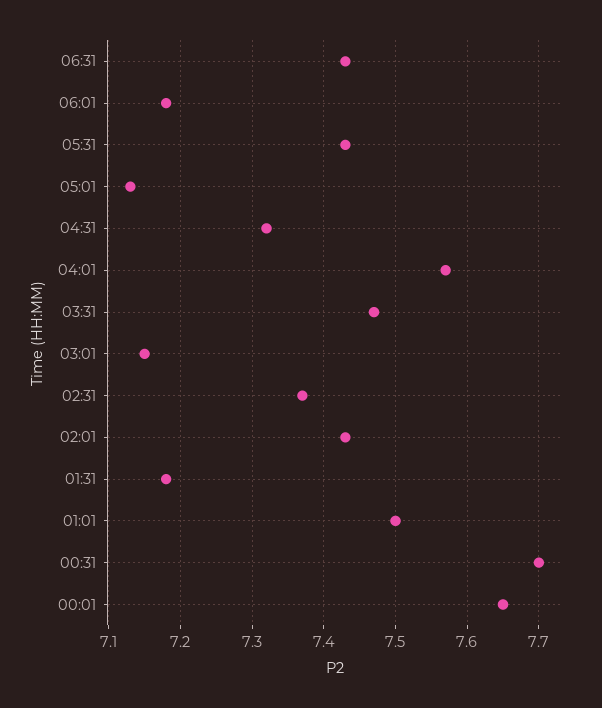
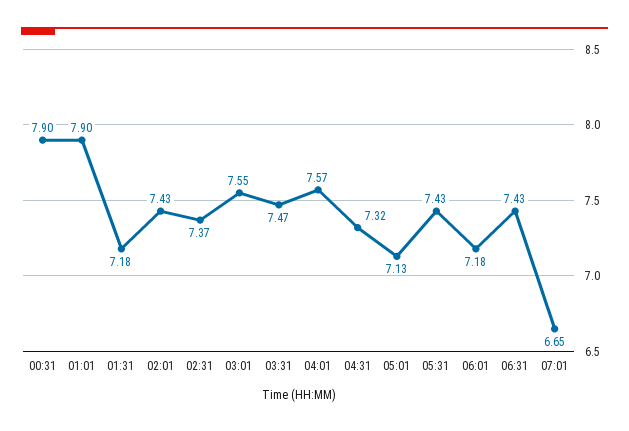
03:01: 7.15 -> 7.55
01:01: 7.5 -> 7.9
00:31: 7.7 -> 7.9
00:01: 7.65 -> none
07:01: none -> 6.65

